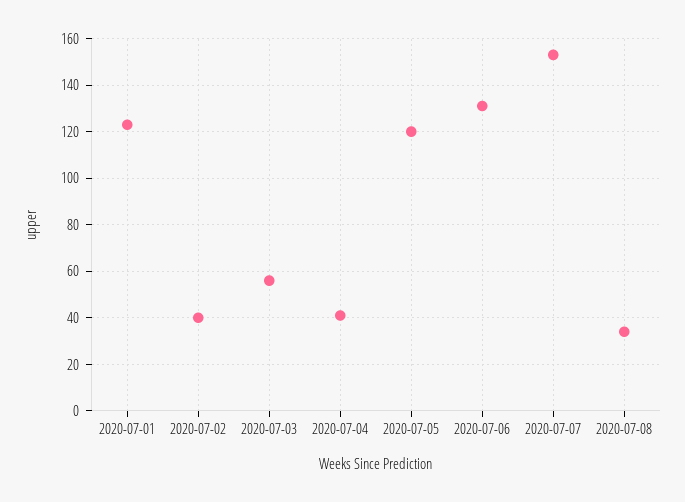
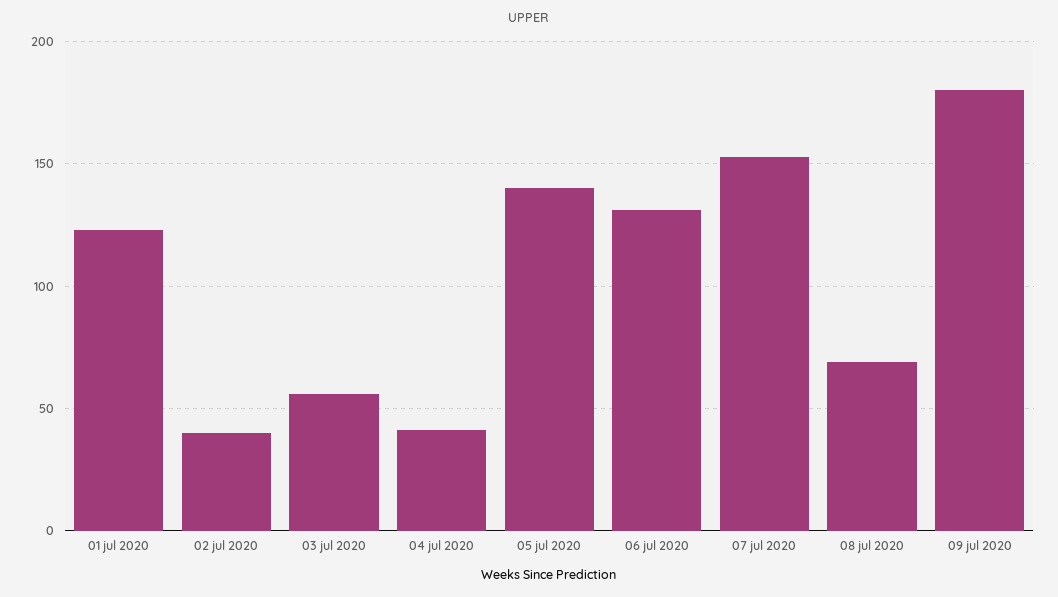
2020-07-05: 120 -> 140
2020-07-08: 35 -> 70
09 jul 2020: none -> 180

